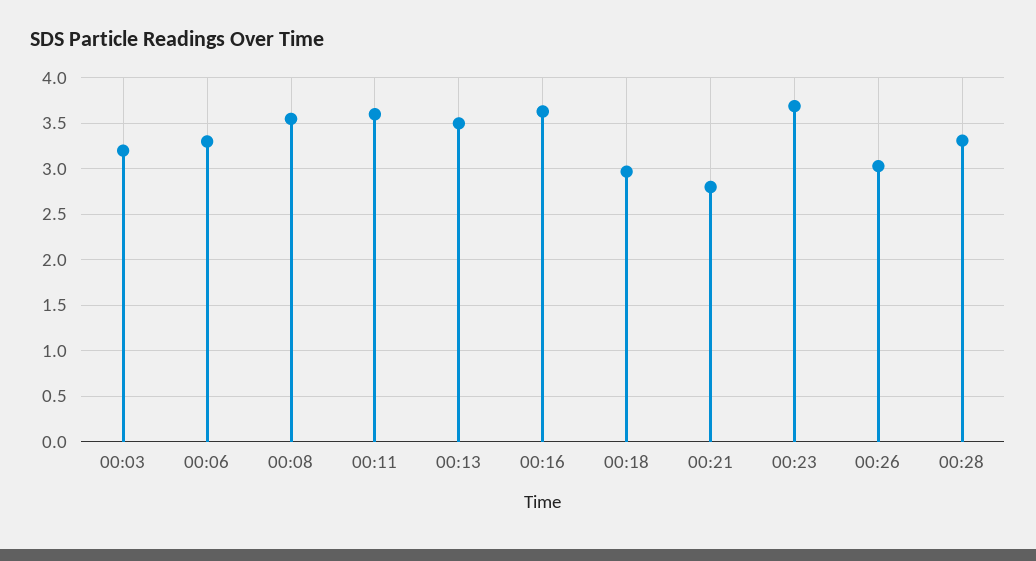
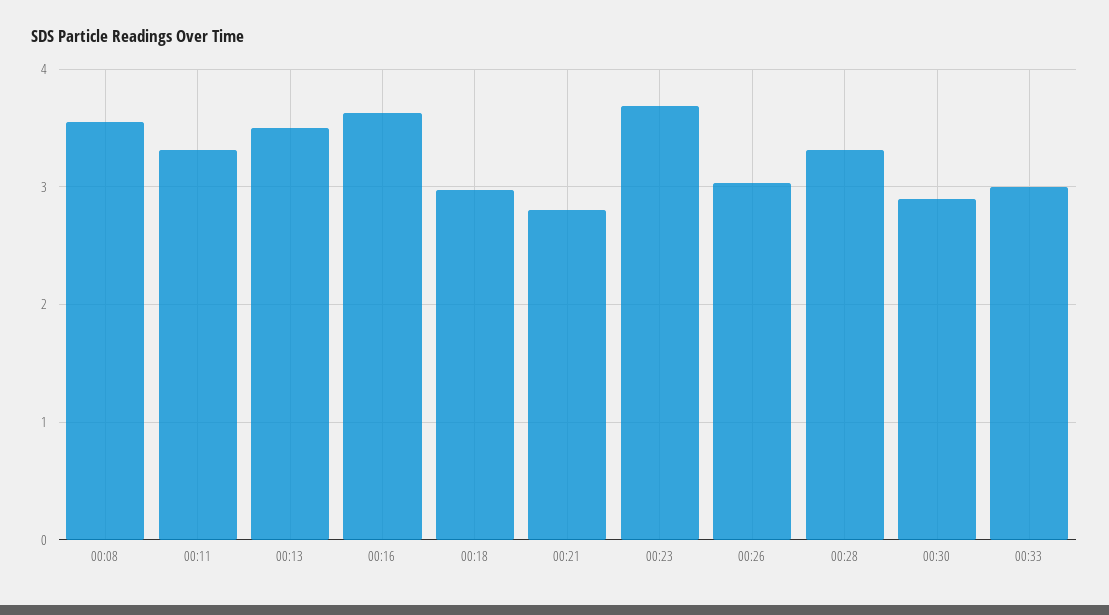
00:03: 3.2 -> none
00:06: 3.3 -> none
00:11: 3.6 -> 3.3
00:30: none -> 2.9
00:33: none -> 3

